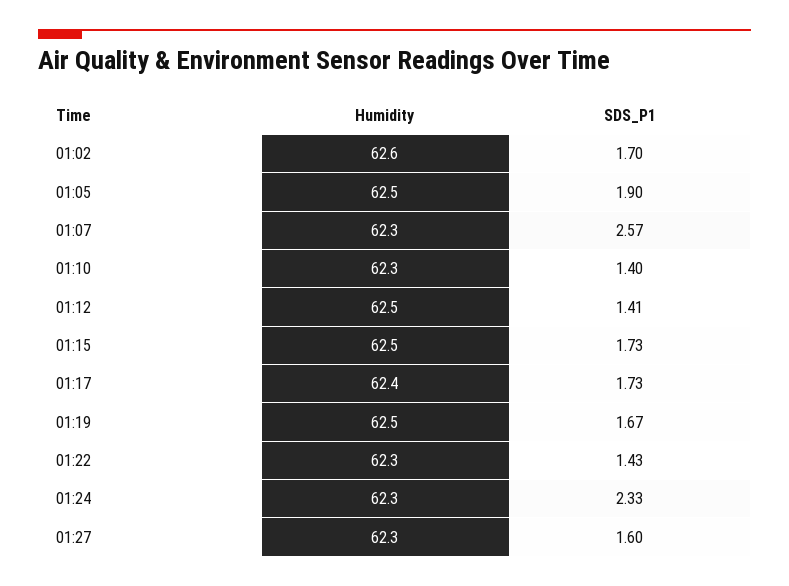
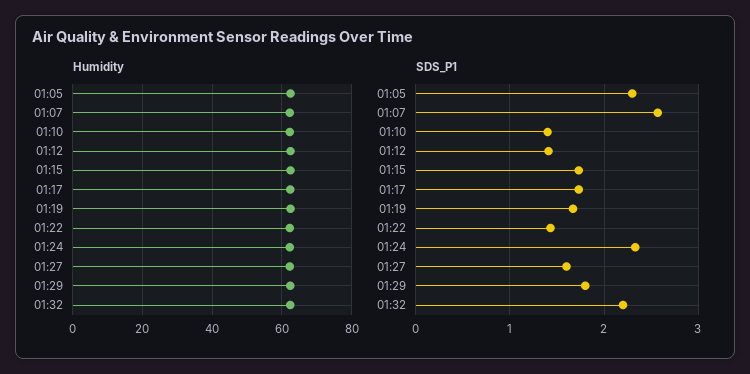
Humidity, 01:02: 62.6 -> none
SDS_P1, 01:02: 1.7 -> none
SDS_P1, 01:05: 1.9 -> 2.3
Humidity, 01:29: none -> 62
Humidity, 01:32: none -> 62
SDS_P1, 01:29: none -> 1.8
SDS_P1, 01:32: none -> 2.2

